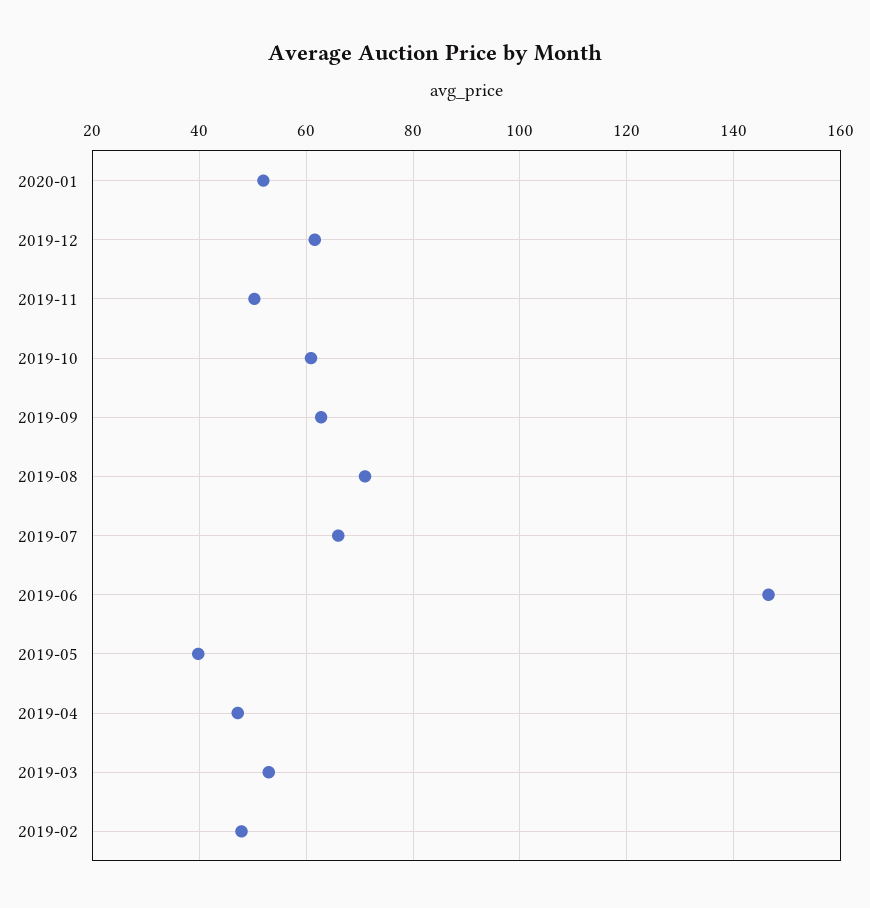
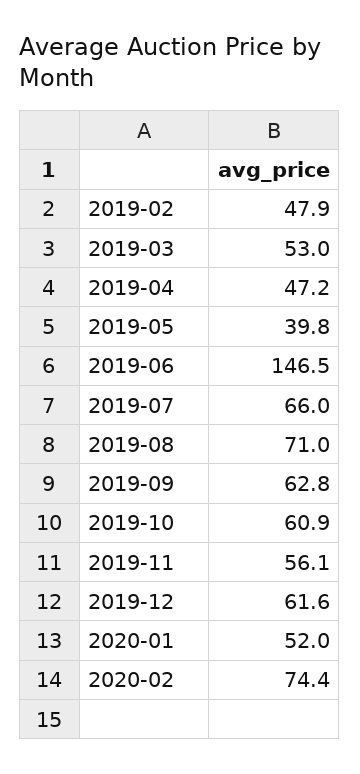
2019-11: 50 -> 56.1
2020-02: none -> 74.4

